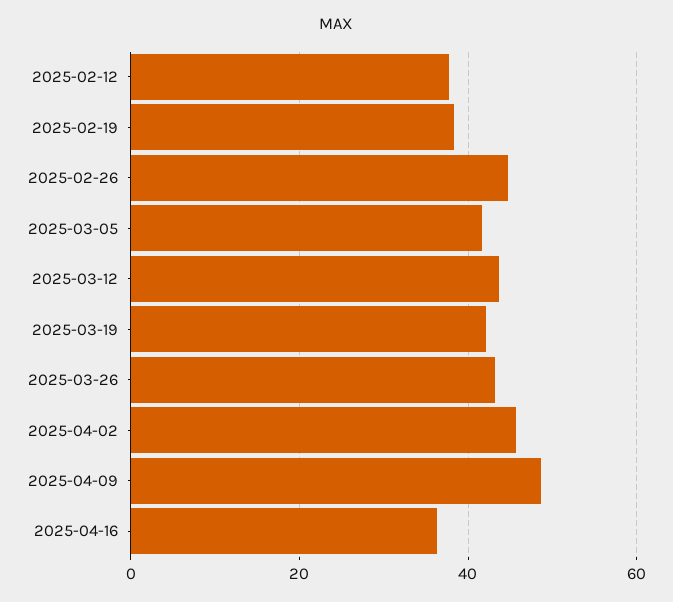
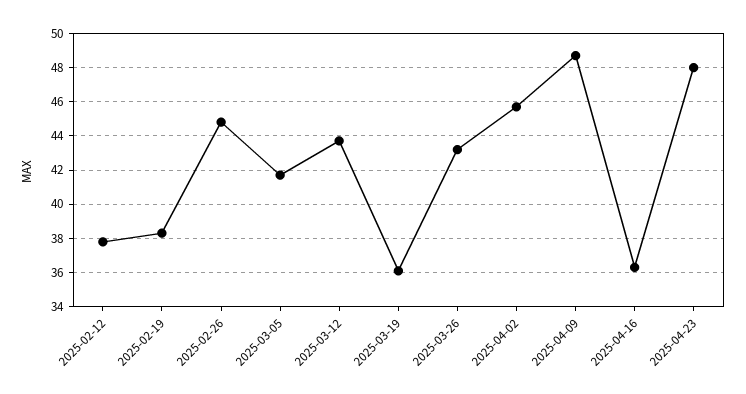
2025-03-19: 42 -> 36
2025-04-23: none -> 48

